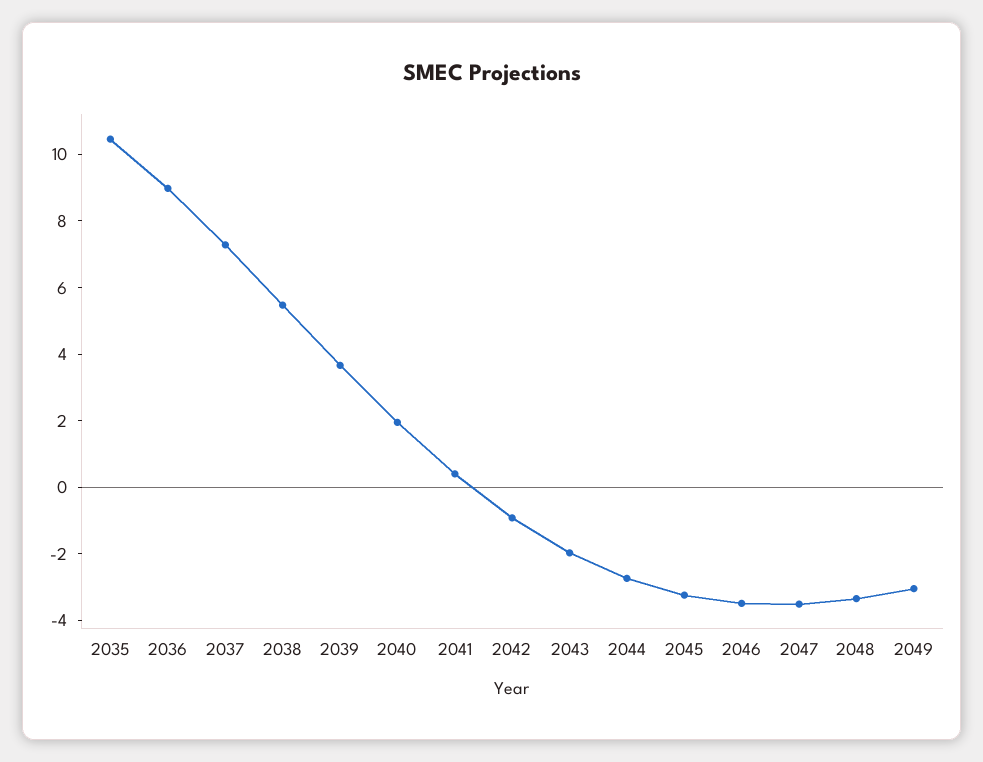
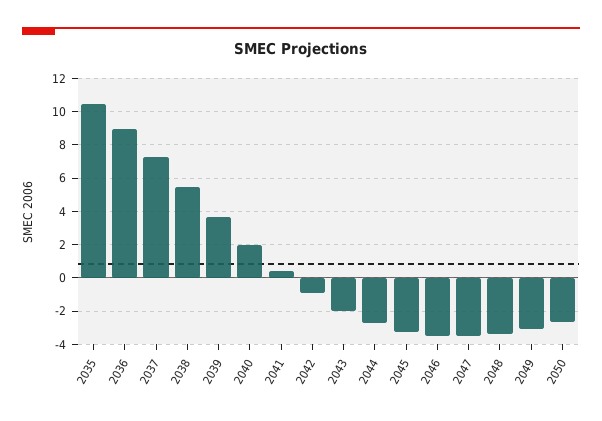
2050: none -> -2.5

